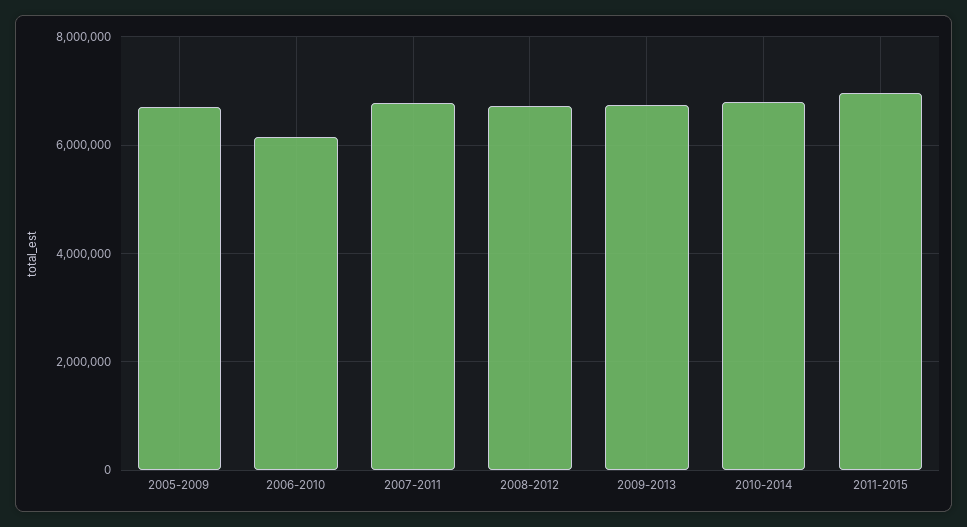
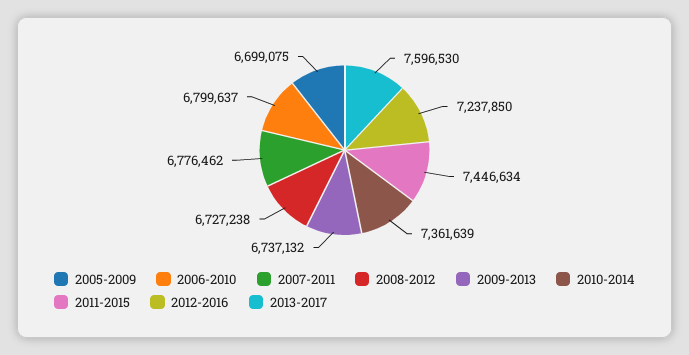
2006-2010: 6200000 -> 6799637
2010-2014: 6800000 -> 7361639
2011-2015: 7000000 -> 7446634
2012-2016: none -> 7237850
2013-2017: none -> 7596530

